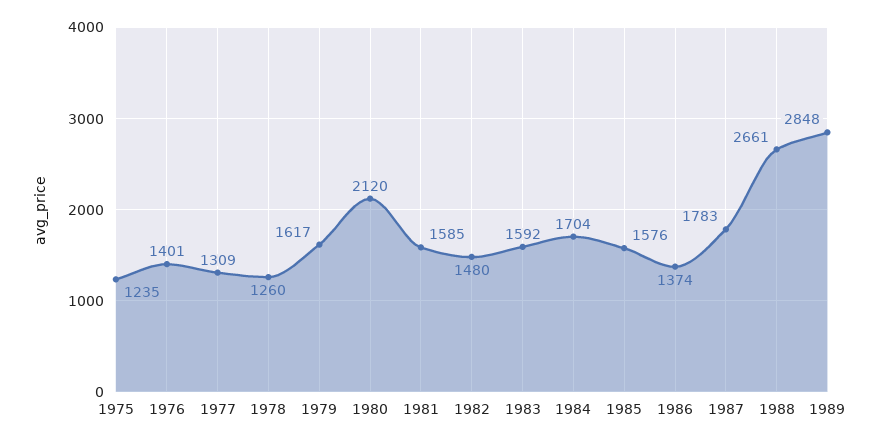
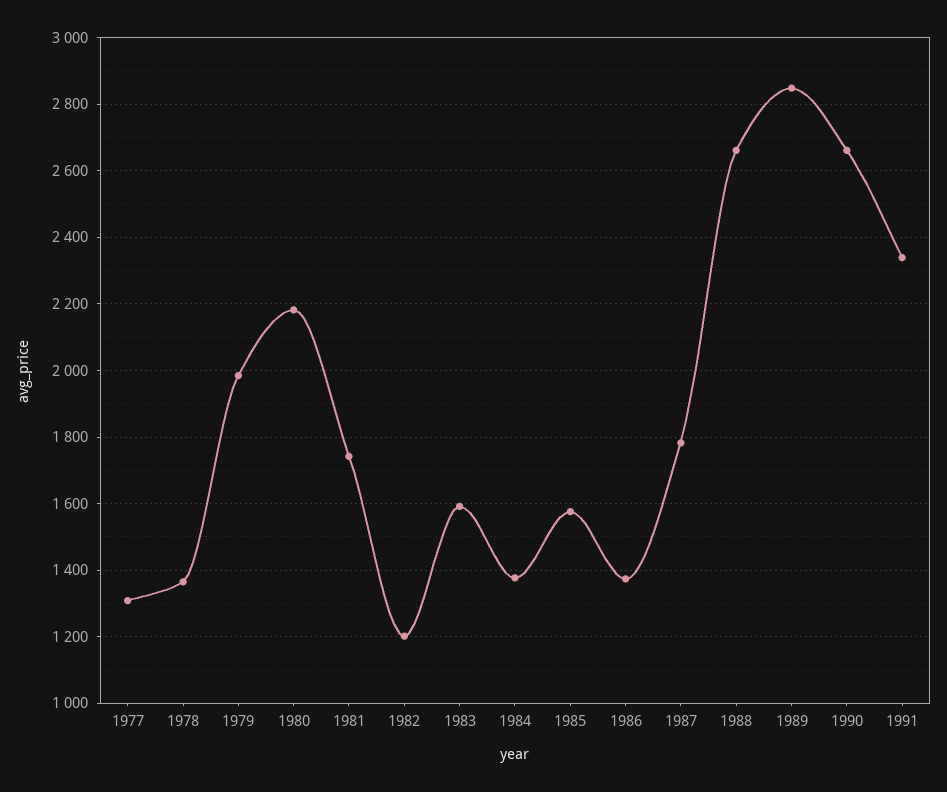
1975: 1235 -> none
1976: 1401 -> none
1978: 1260 -> 1360
1979: 1617 -> 1980
1980: 2120 -> 2180
1981: 1585 -> 1740
1982: 1480 -> 1200
1984: 1704 -> 1380
1990: none -> 2660
1991: none -> 2340

